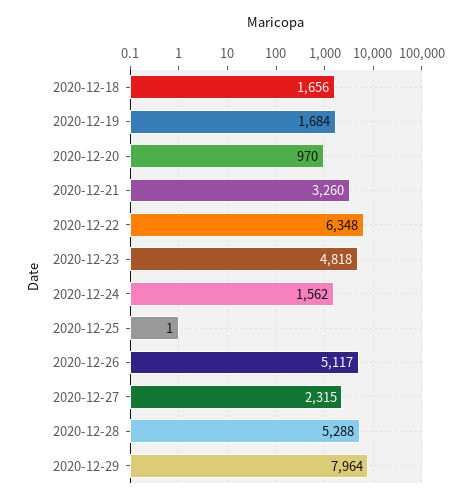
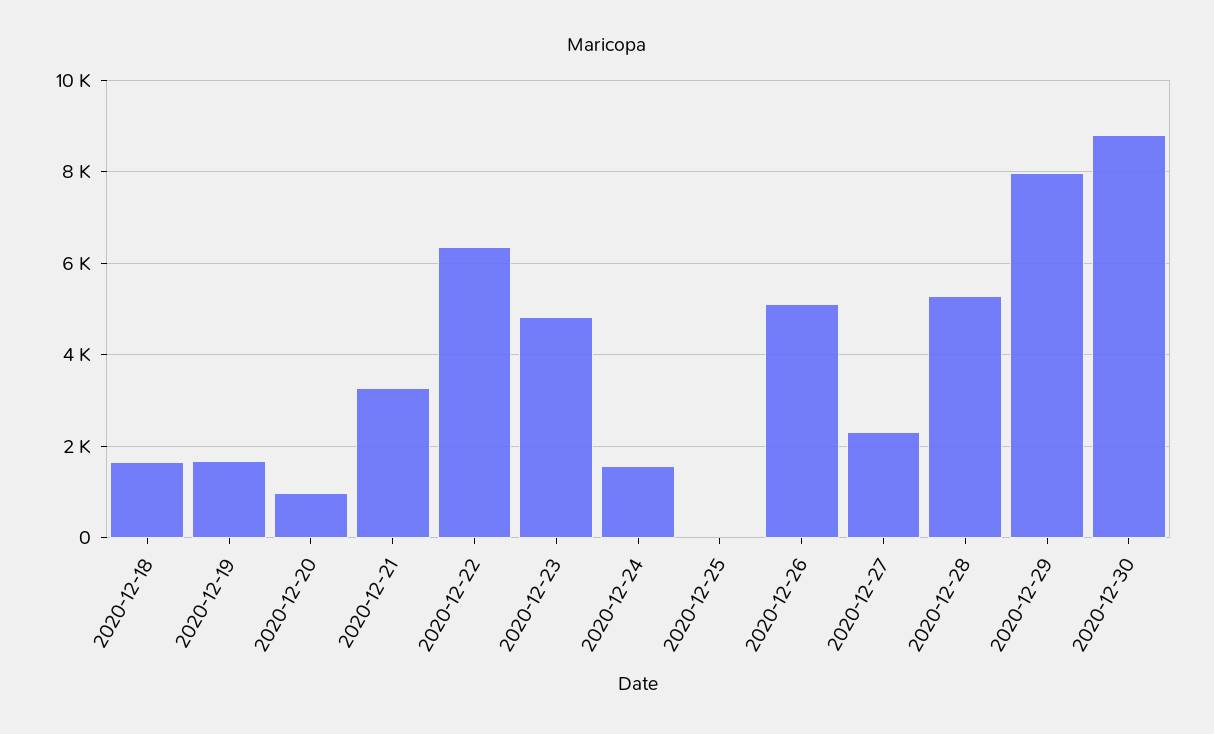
2020-12-30: none -> 8800

